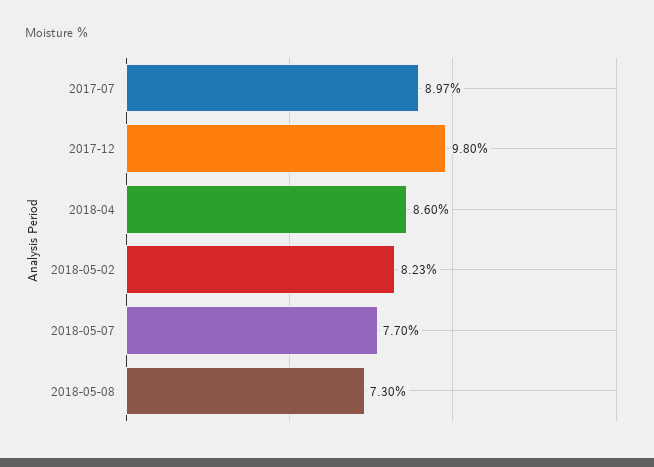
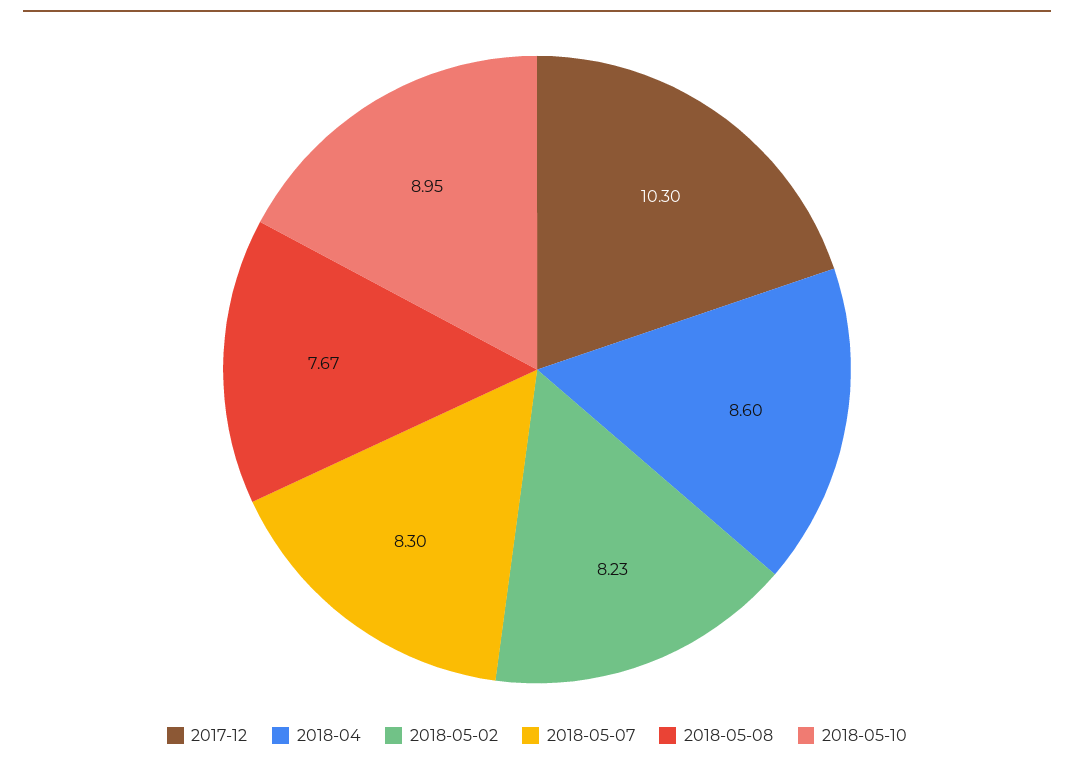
2017-07: 8.97 -> none
2017-12: 9.8 -> 10.3
2018-05-07: 7.7 -> 8.3
2018-05-08: 7.3 -> 7.67
2018-05-10: none -> 8.95

